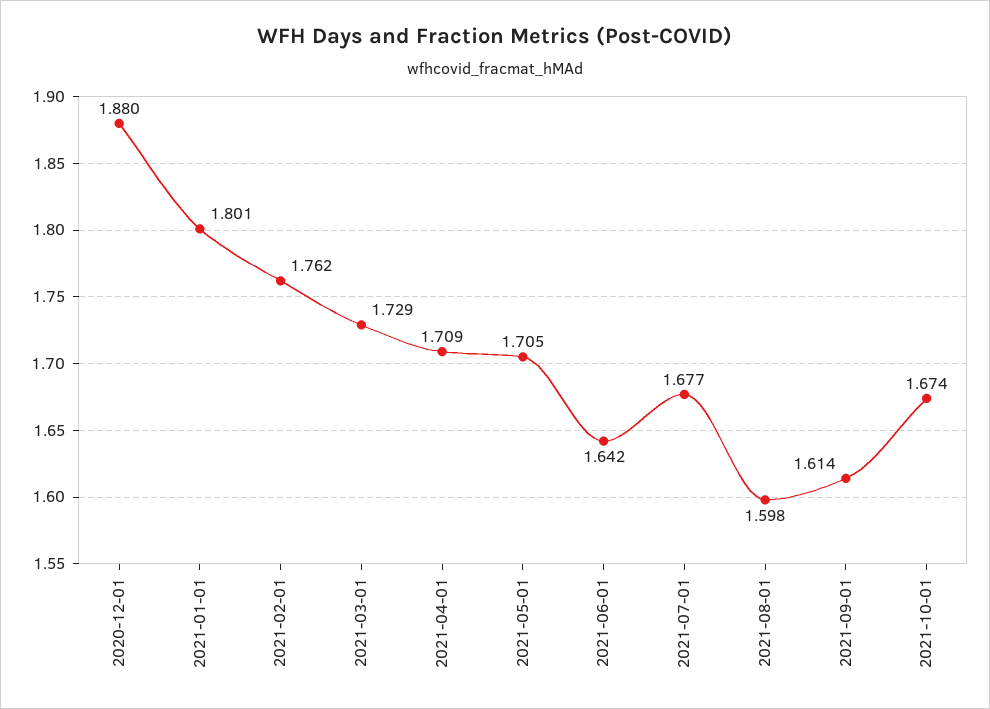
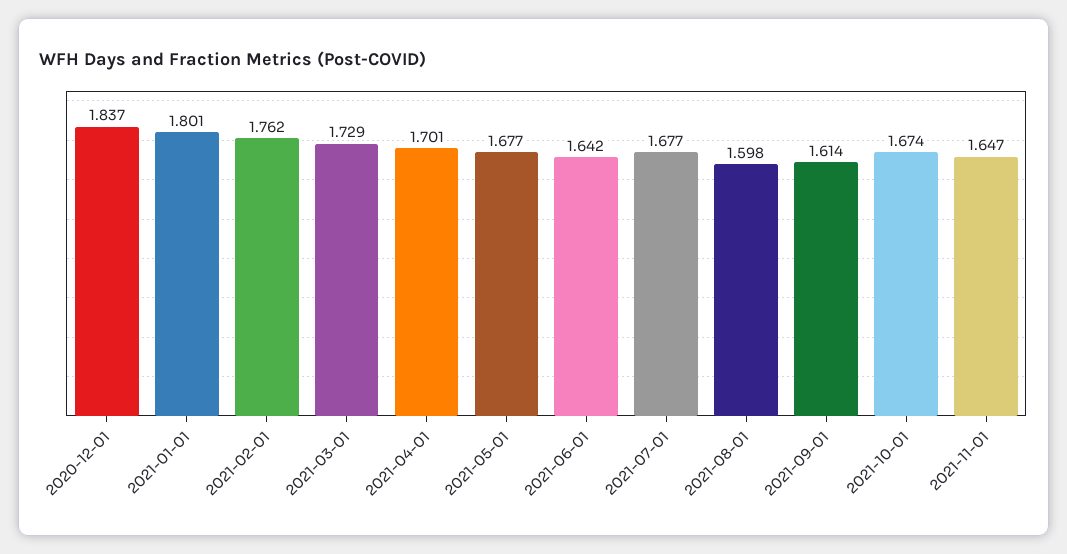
2020-12-01: 1.88 -> 1.837
2021-04-01: 1.709 -> 1.701
2021-05-01: 1.705 -> 1.677
2021-11-01: none -> 1.647

